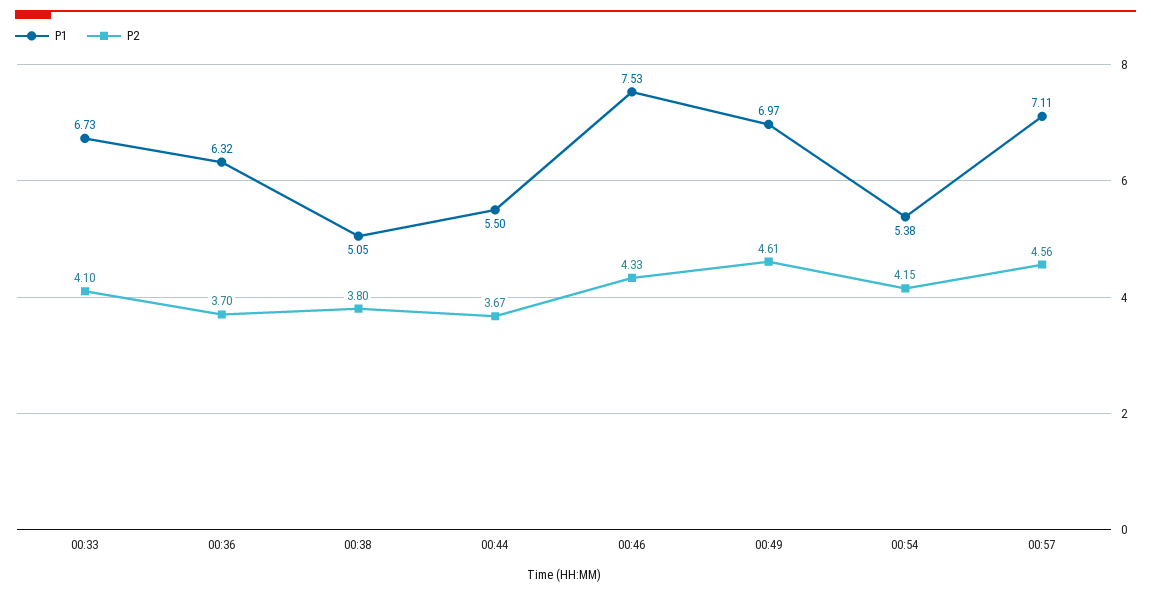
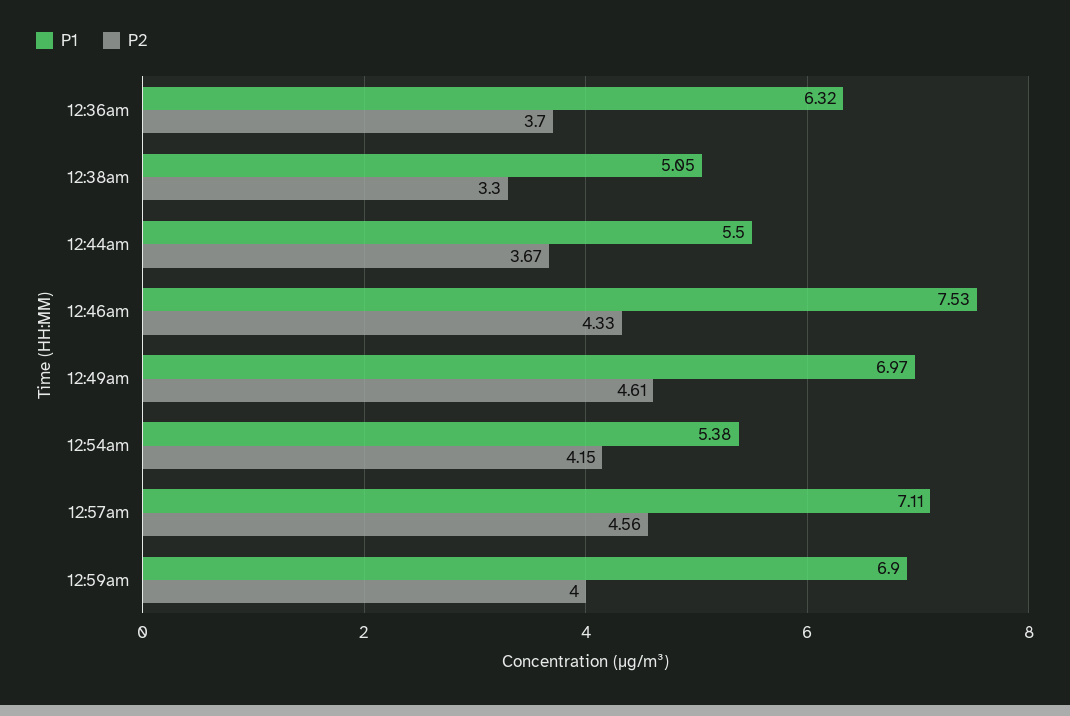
P1, 00:33: 6.73 -> none
P2, 00:33: 4.1 -> none
P2, 00:38: 3.8 -> 3.3
P1, 12:59am: none -> 6.9
P2, 12:59am: none -> 4

